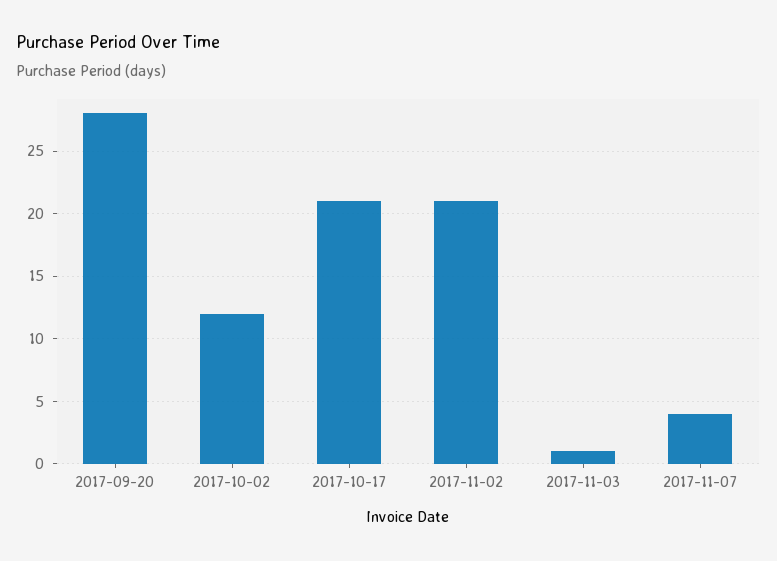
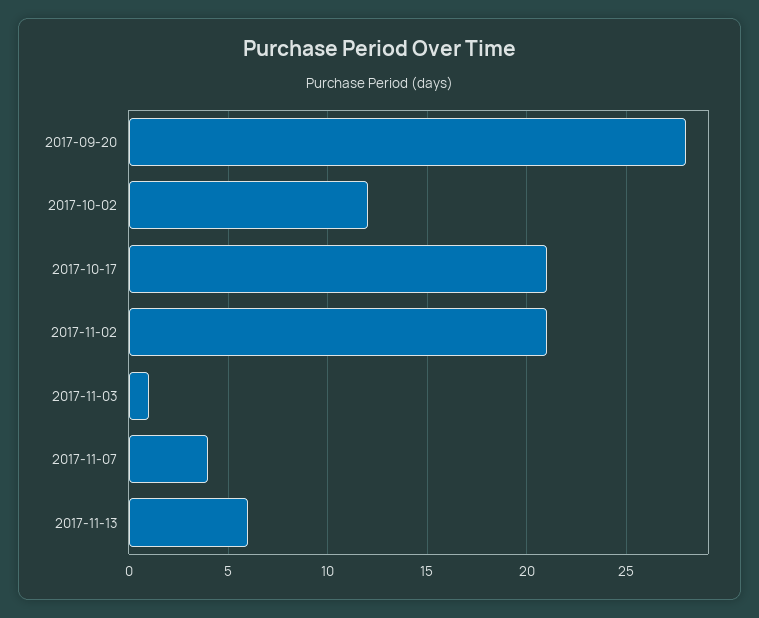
2017-11-13: none -> 6

